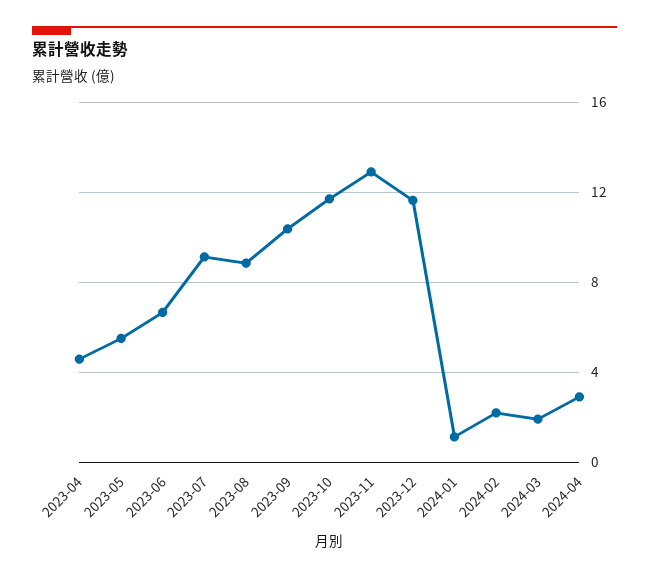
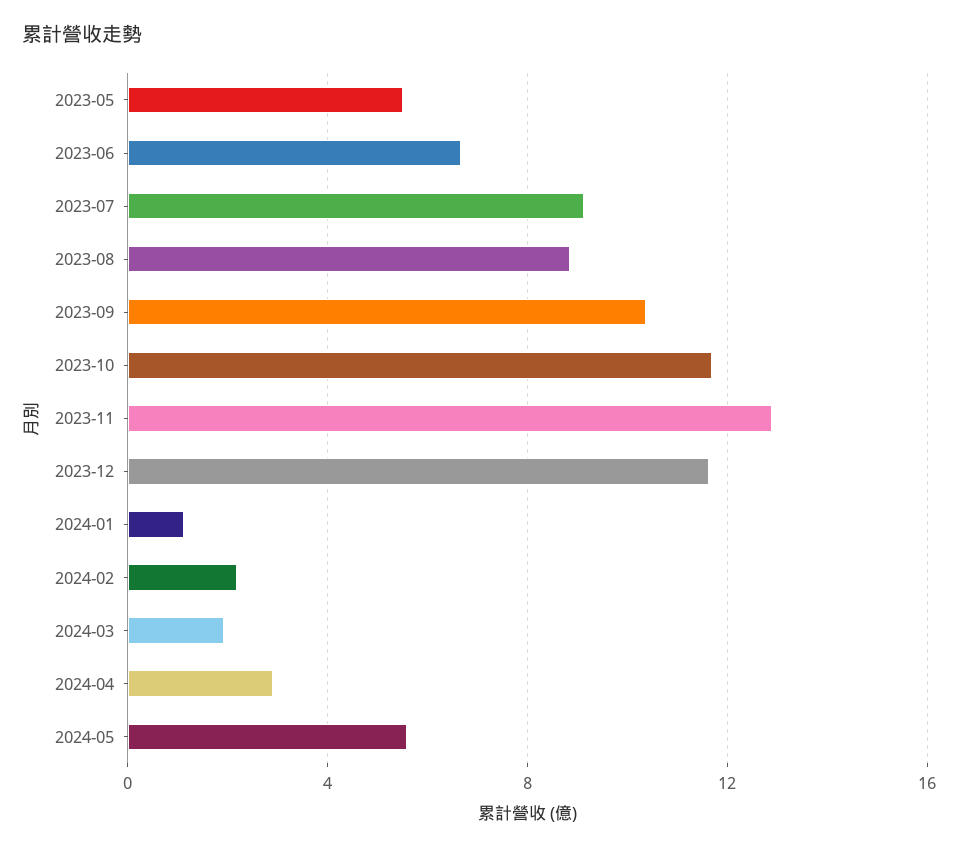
2023-04: 4.5 -> none
2024-05: none -> 5.5

